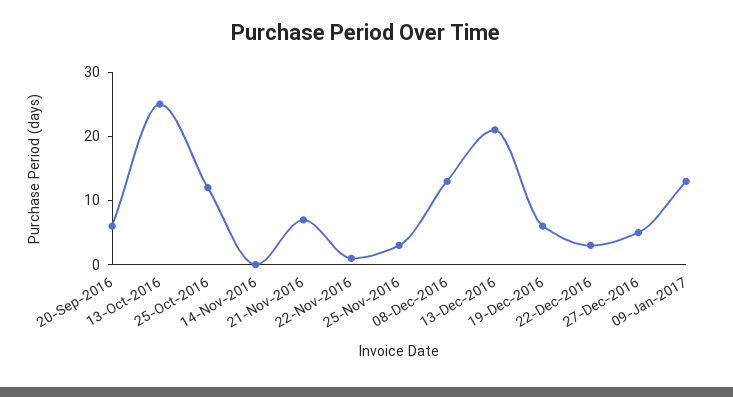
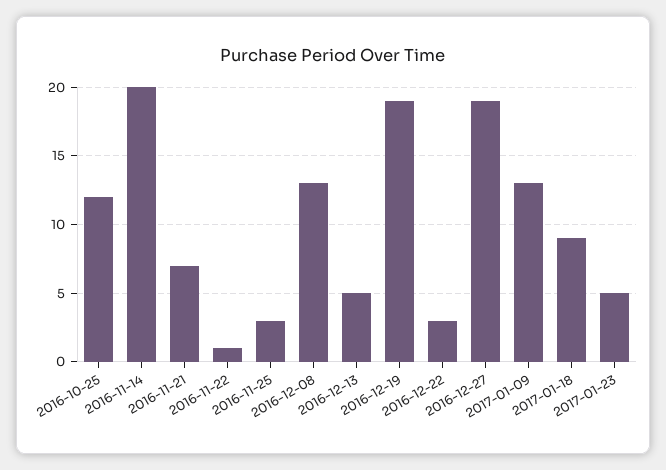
20-Sep-2016: 5 -> none
13-Oct-2016: 25 -> none
14-Nov-2016: 0 -> 20
13-Dec-2016: 20 -> 5
19-Dec-2016: 5 -> 19
27-Dec-2016: 5 -> 19
2017-01-18: none -> 9
2017-01-23: none -> 5

